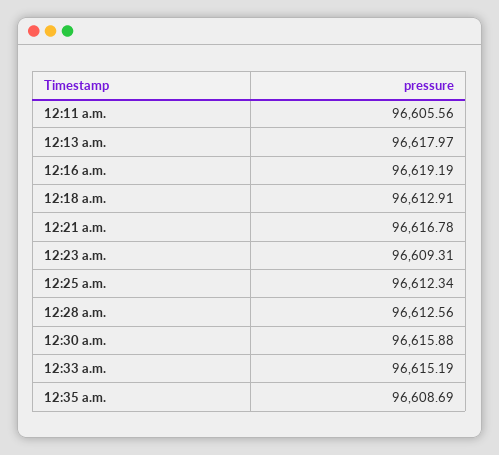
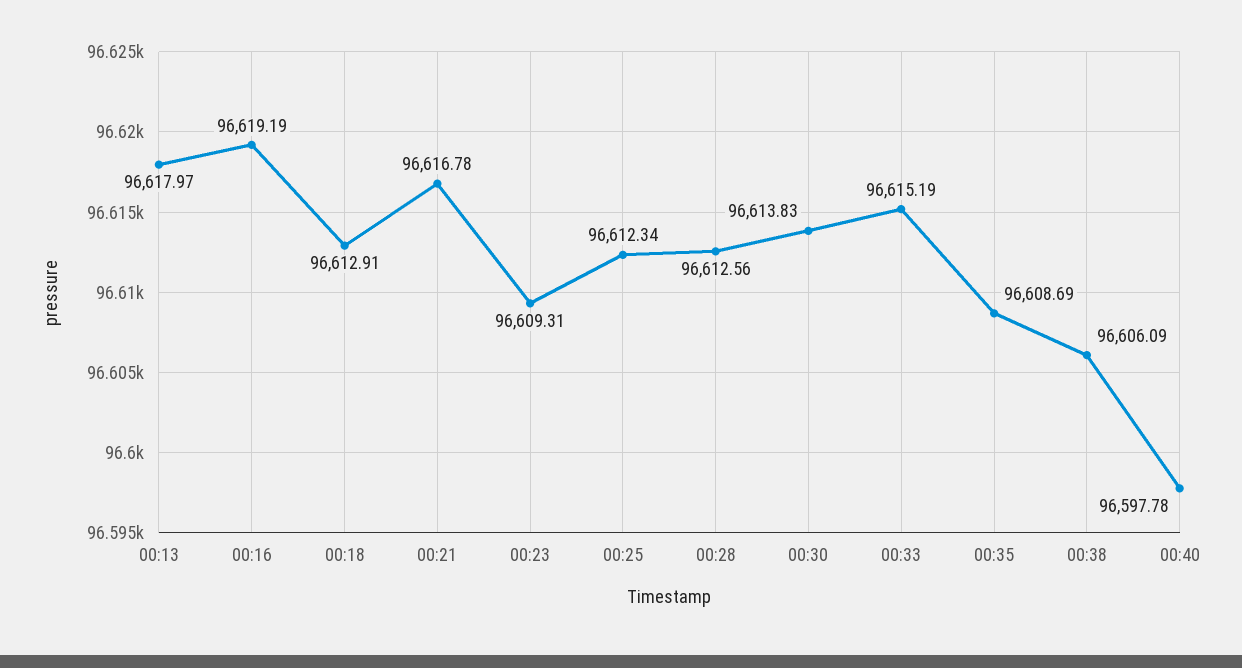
12:11 a.m.: 96605.56 -> none
12:30 a.m.: 96615.88 -> 96613.83
00:38: none -> 96606.09
00:40: none -> 96597.78

